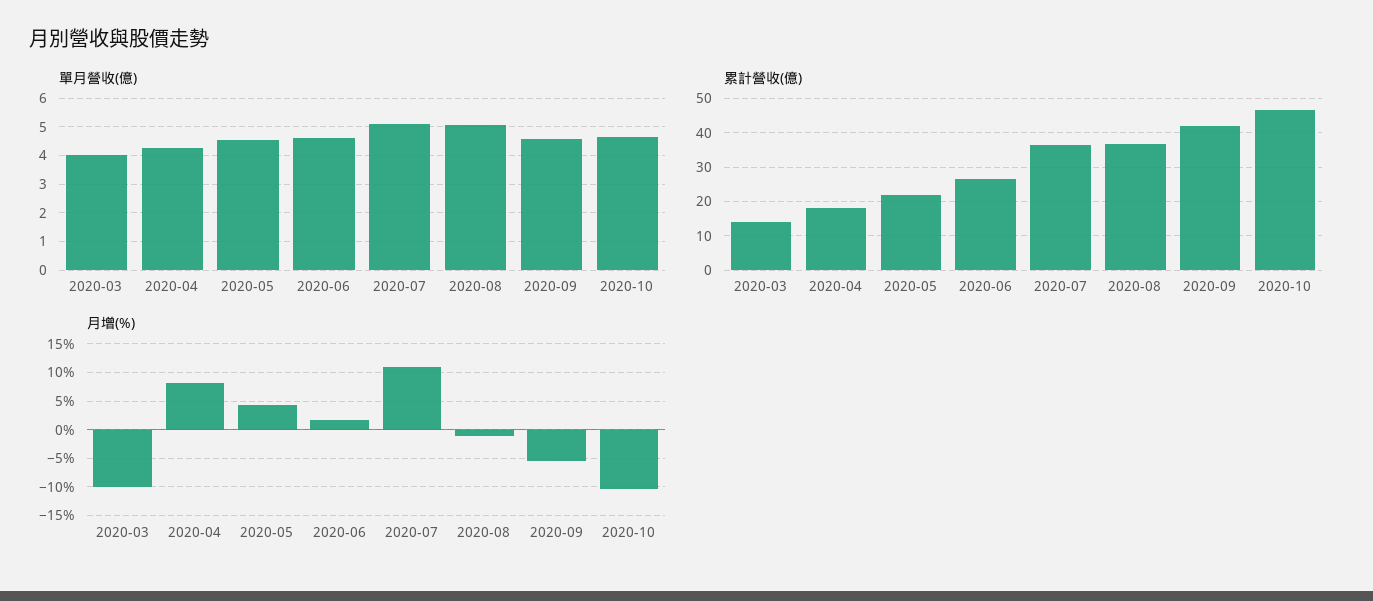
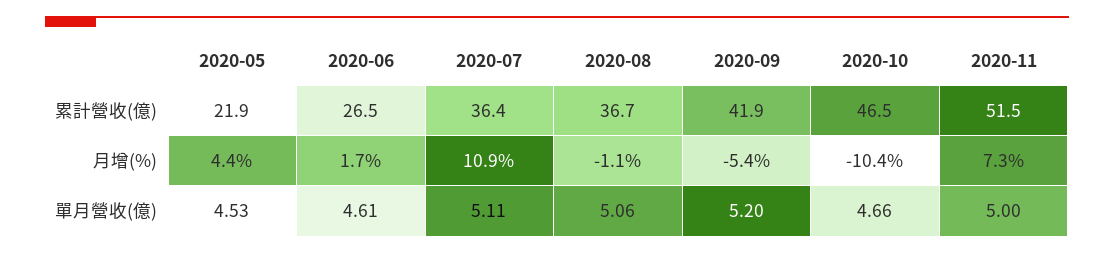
單月營收(億), 2020-03: 4 -> none
單月營收(億), 2020-04: 4.25 -> none
單月營收(億), 2020-09: 4.5 -> 5.2
累計營收(億), 2020-03: 14 -> none
累計營收(億), 2020-04: 18 -> none
月增(%), 2020-03: -10 -> none
月增(%), 2020-04: 7.5 -> none
累計營收(億), 2020-11: none -> 51.5
月增(%), 2020-11: none -> 7.3
單月營收(億), 2020-11: none -> 5

